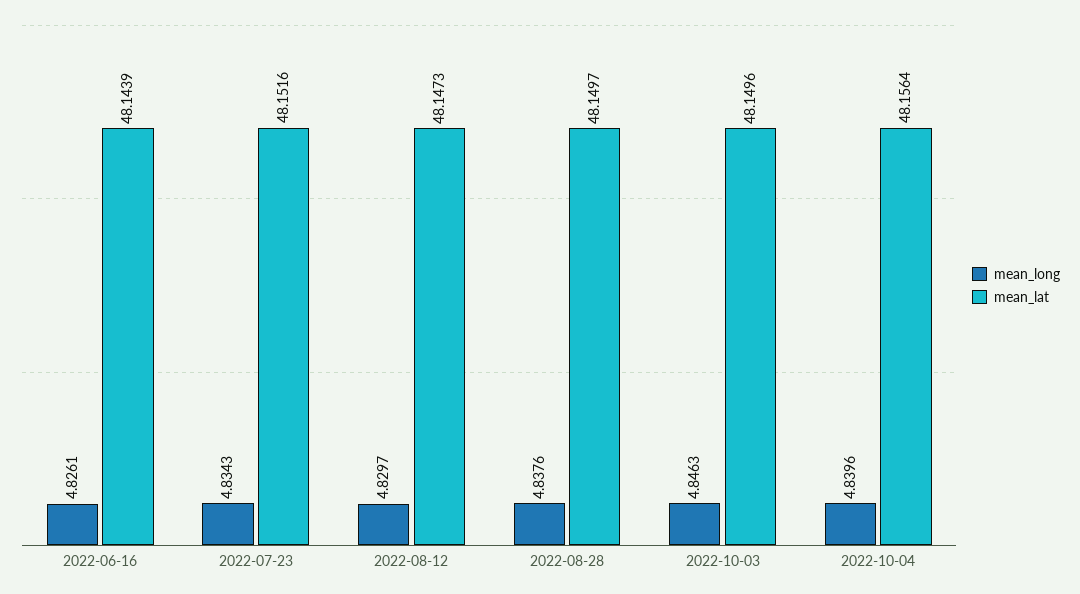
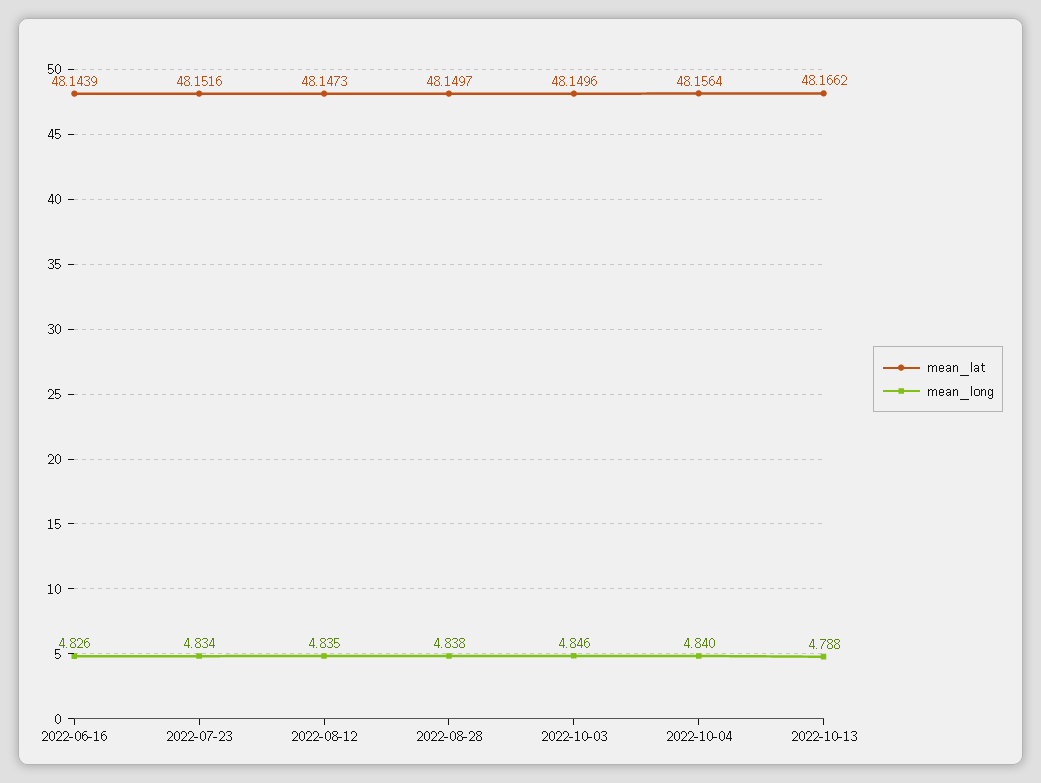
mean_long, 2022-08-12: 4.8297 -> 4.835
mean_lat, 2022-10-13: none -> 48.1662
mean_long, 2022-10-13: none -> 4.788

